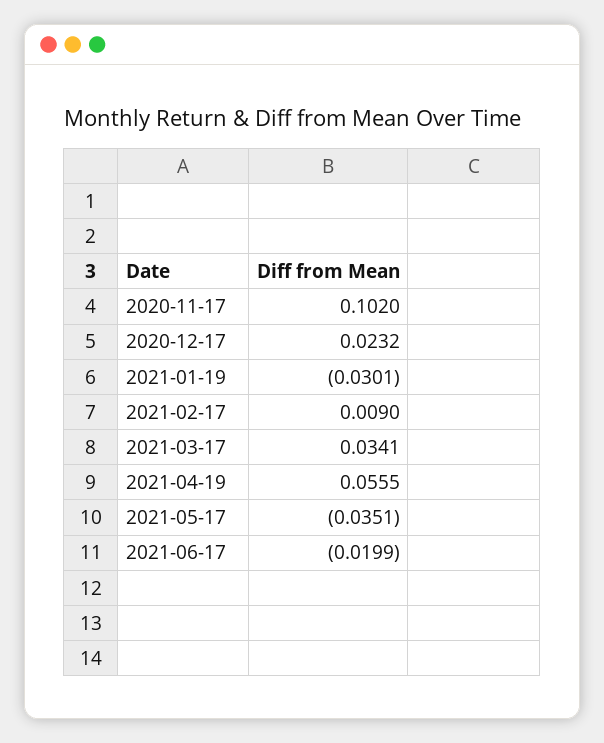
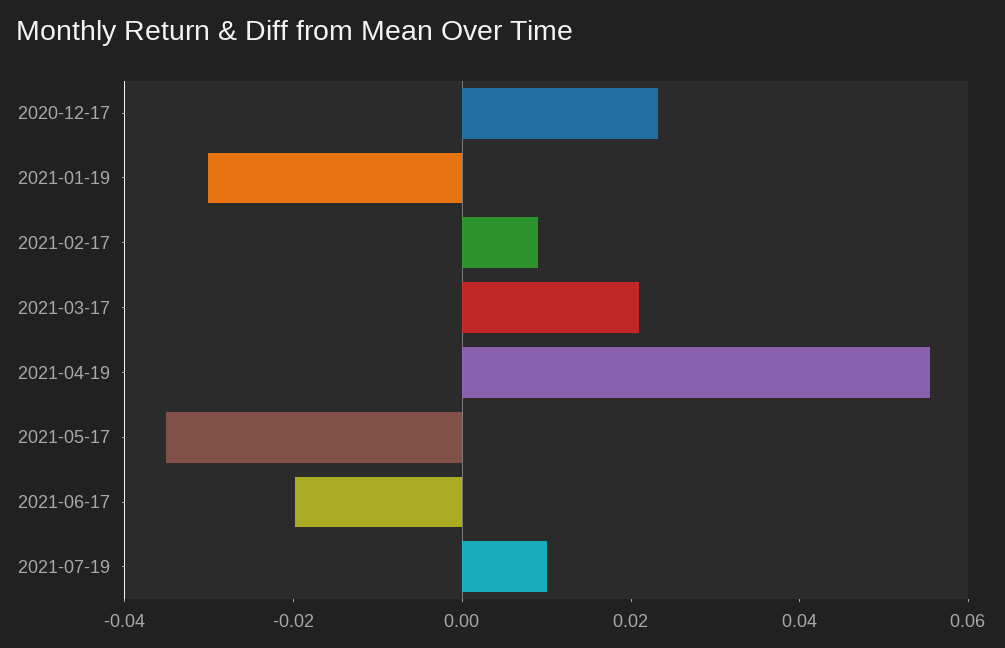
2020-11-17: 0.102 -> none
2021-03-17: 0.0341 -> 0.02
2021-07-19: none -> 0.01

